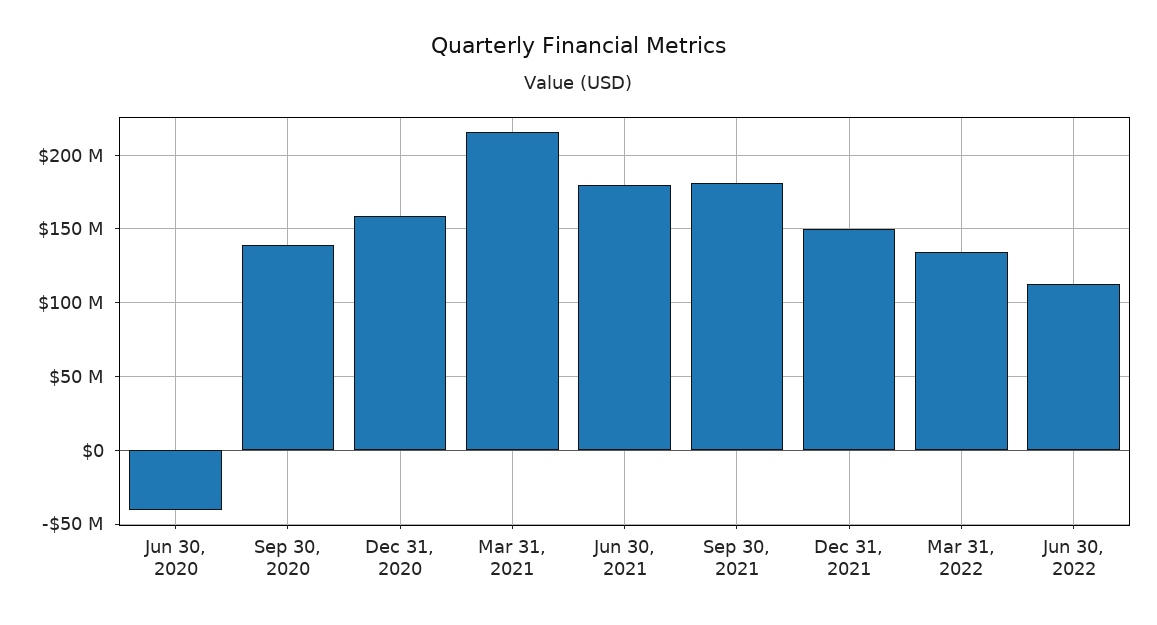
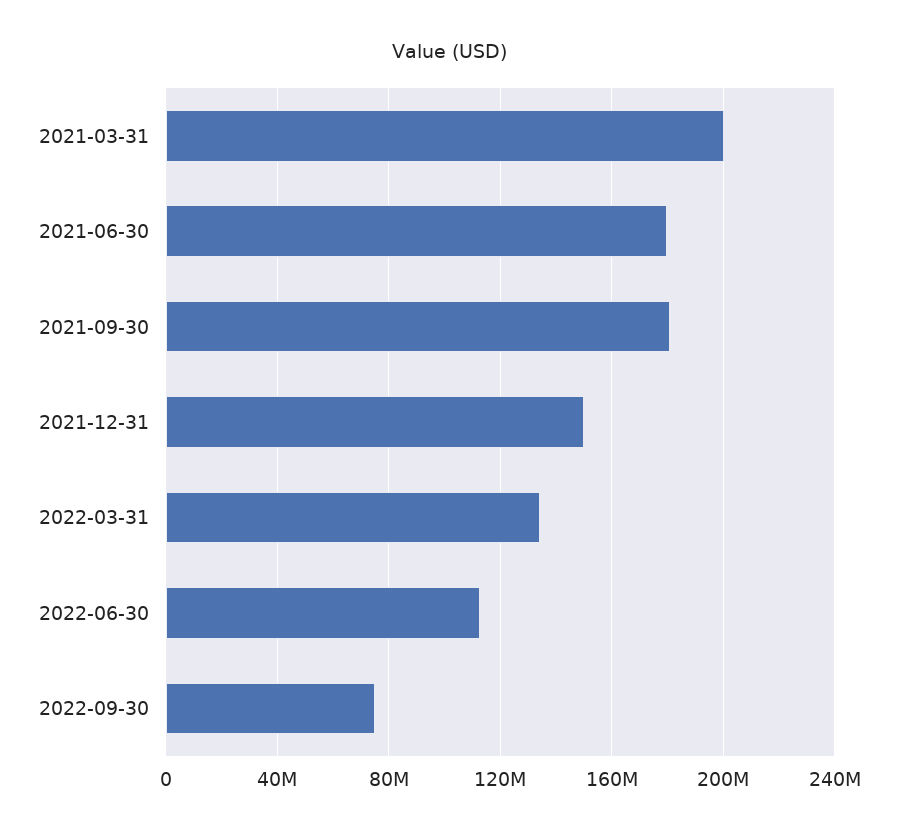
Jun 30, 2020: -40000000 -> none
Sep 30, 2020: 140000000 -> none
Dec 31, 2020: 160000000 -> none
Mar 31, 2021: 215000000 -> 200000000
2022-09-30: none -> 75000000

